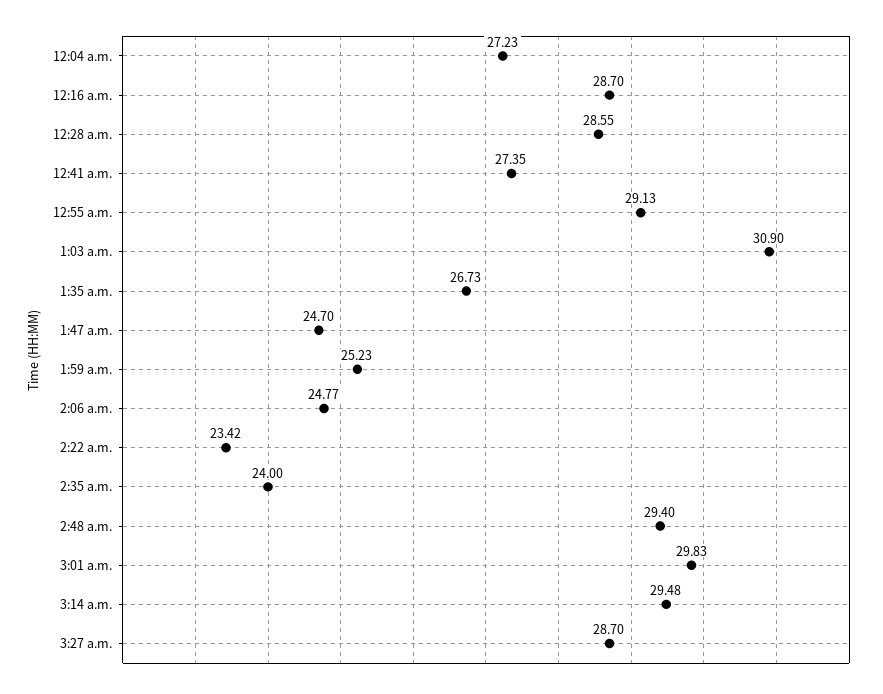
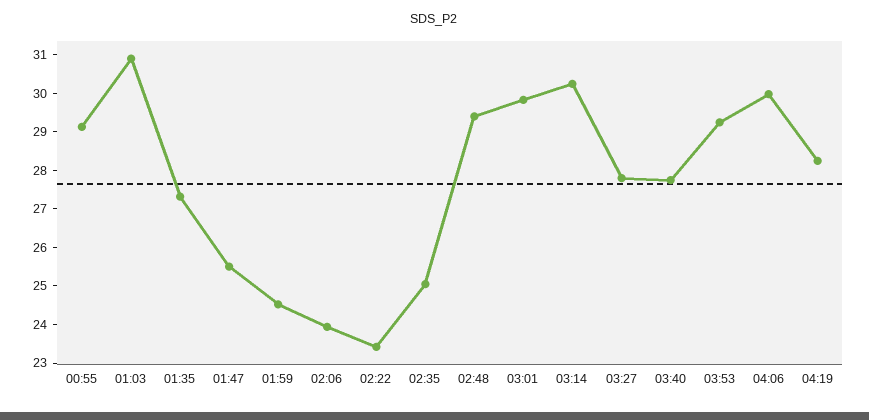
12:04 a.m.: 27.23 -> none
12:16 a.m.: 28.7 -> none
12:28 a.m.: 28.55 -> none
12:41 a.m.: 27.35 -> none
1:35 a.m.: 26.73 -> 27.25
1:47 a.m.: 24.7 -> 25.5
1:59 a.m.: 25.23 -> 24.5
2:06 a.m.: 24.77 -> 24
2:35 a.m.: 24 -> 25
3:14 a.m.: 29.48 -> 30.25
3:27 a.m.: 28.7 -> 27.75
03:40: none -> 27.75
03:53: none -> 29.25
04:06: none -> 30
04:19: none -> 28.25

